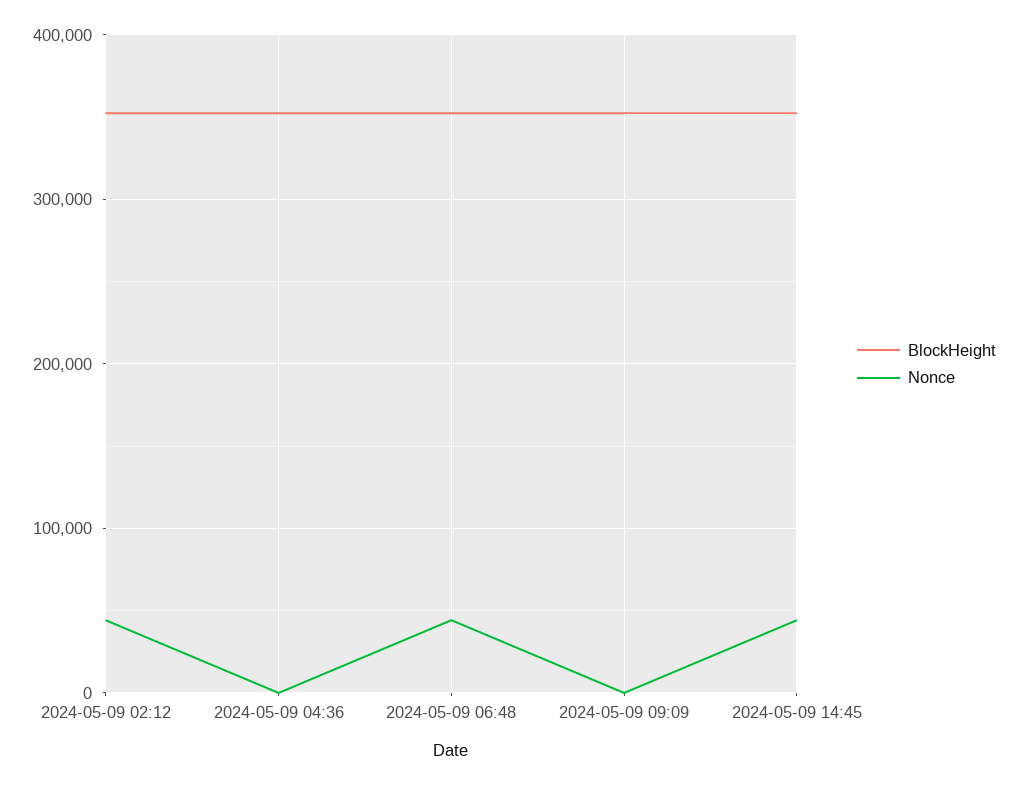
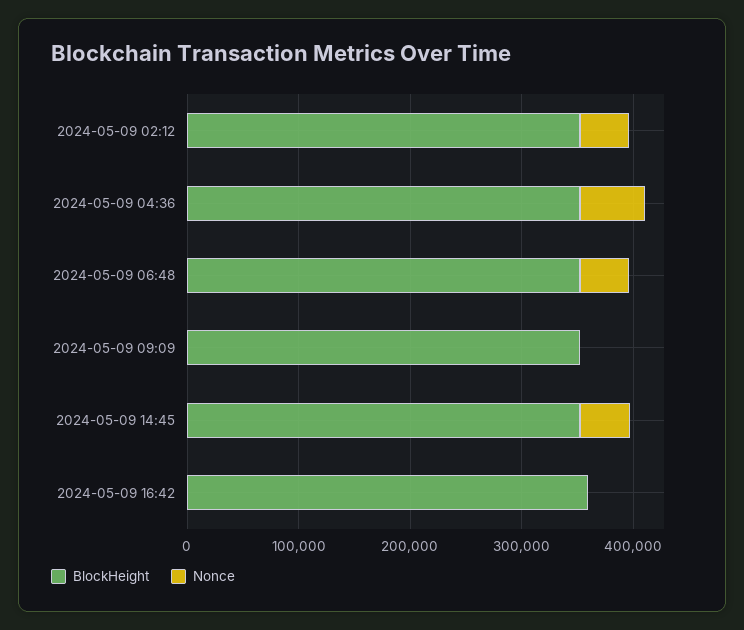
Nonce, 2024-05-09 04:36: 0 -> 60000
BlockHeight, 2024-05-09 16:42: none -> 360000
Nonce, 2024-05-09 16:42: none -> 0

